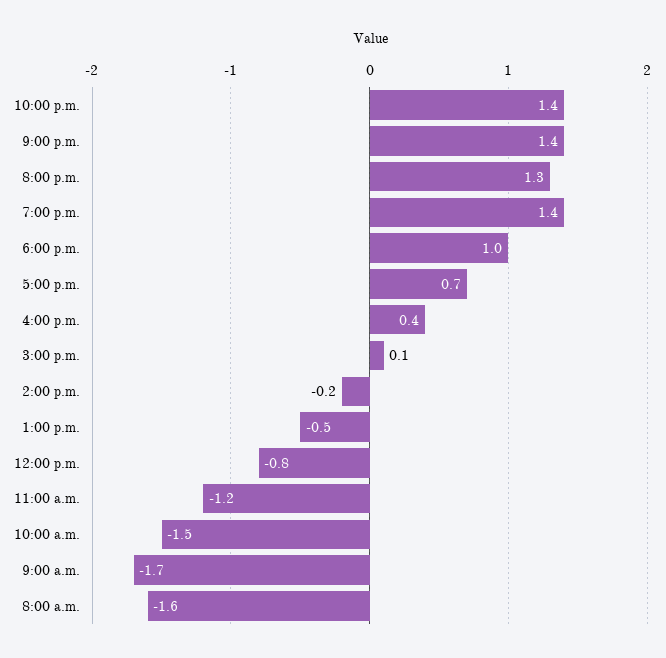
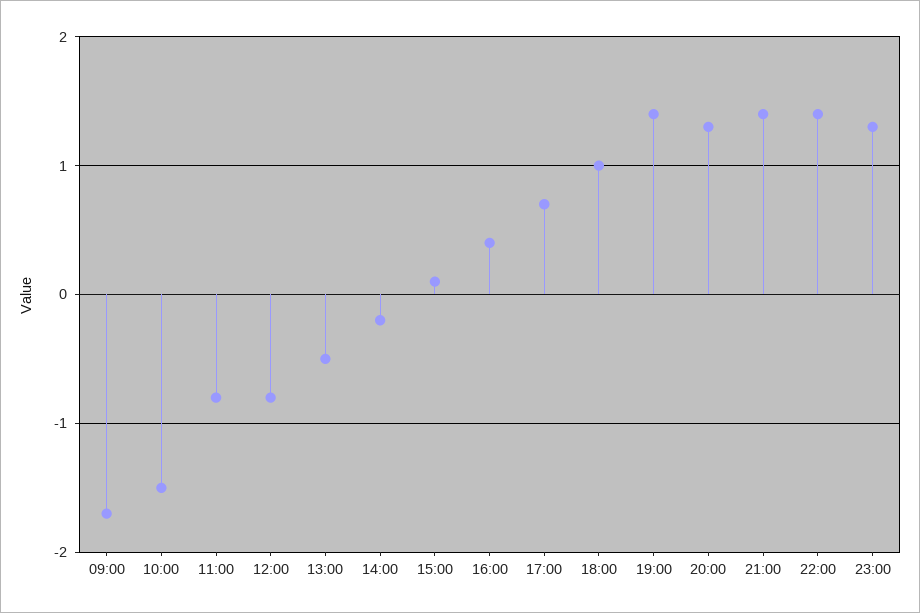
11:00 a.m.: -1.2 -> -0.8
8:00 a.m.: -1.6 -> none
23:00: none -> 1.3

